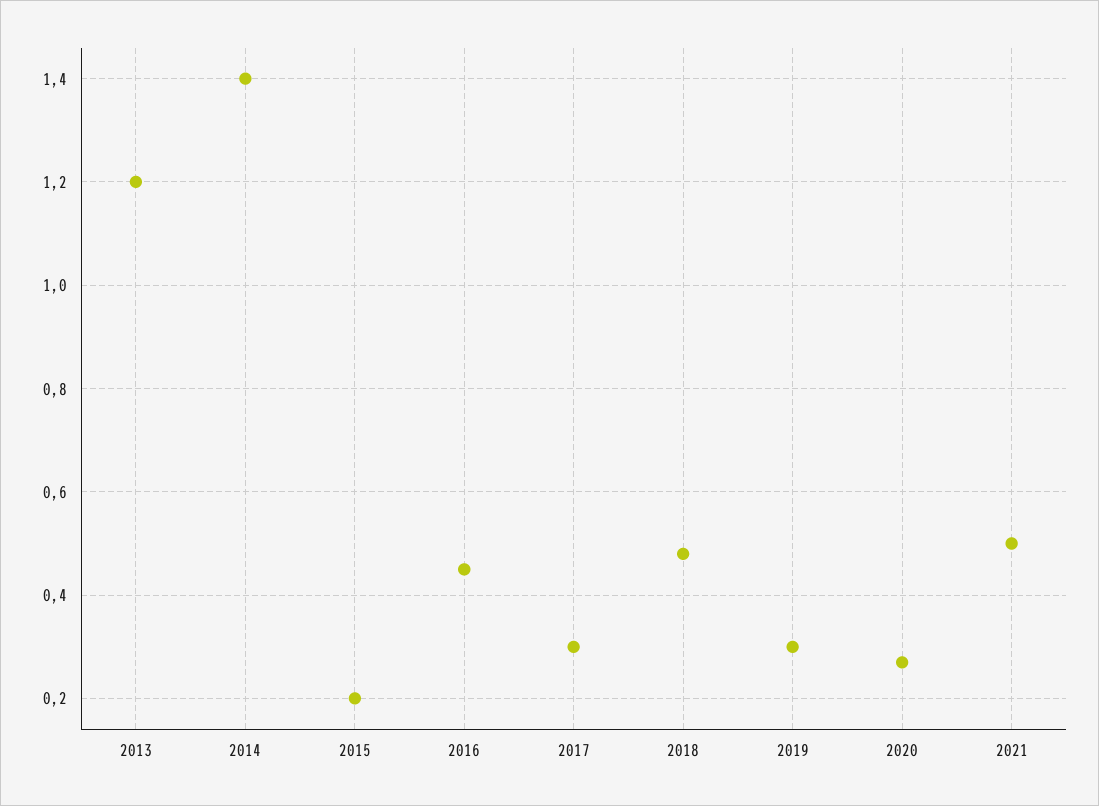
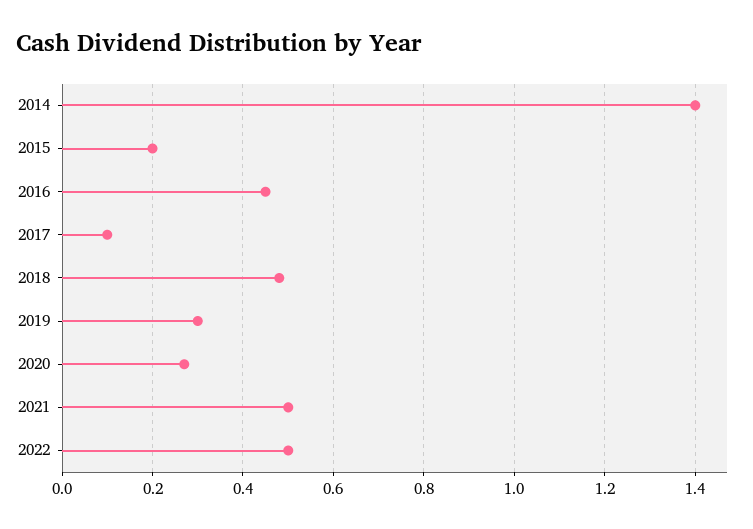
2013: 1.2 -> none
2017: 0.3 -> 0.1
2022: none -> 0.5

